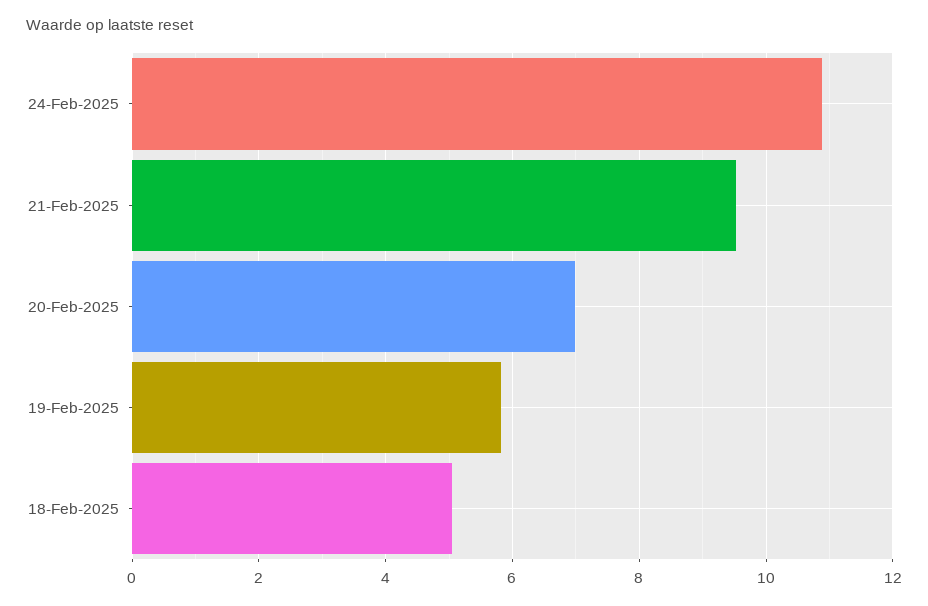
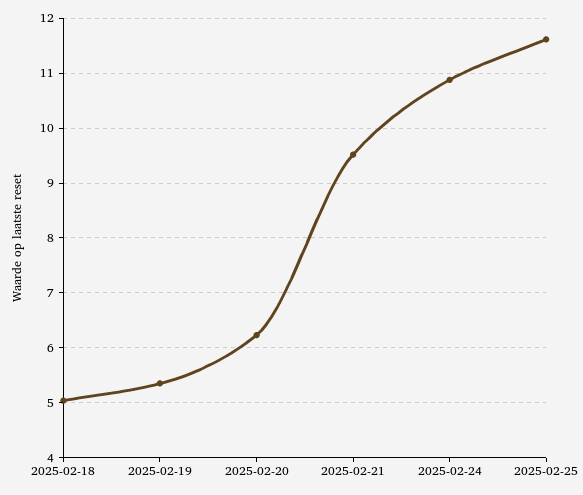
20-Feb-2025: 7 -> 6.2
19-Feb-2025: 5.8 -> 5.4
2025-02-25: none -> 11.6

